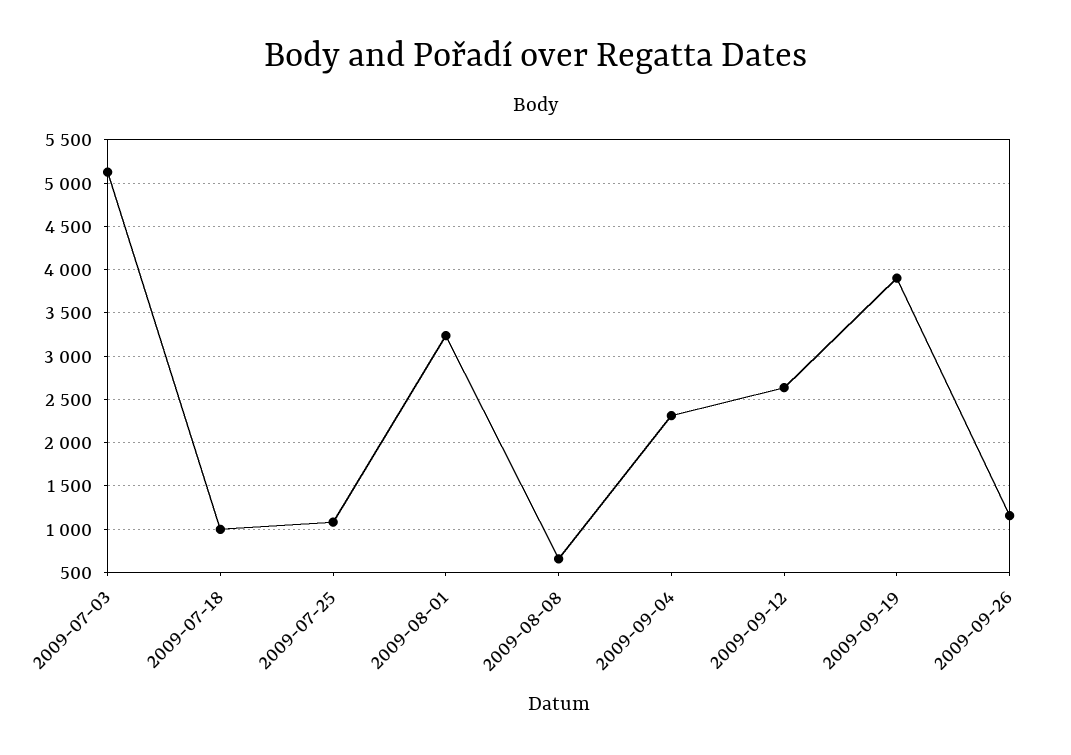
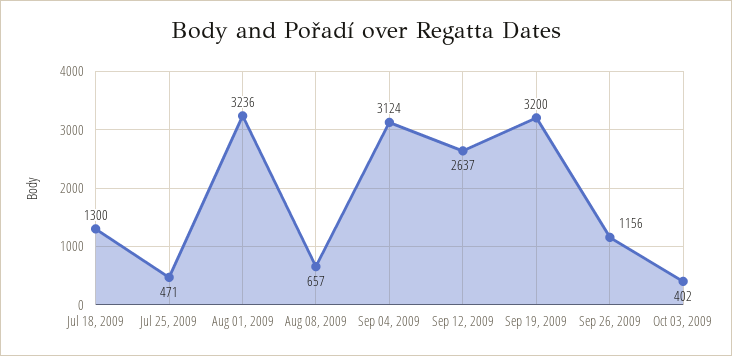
2009-07-03: 5100 -> none
2009-07-18: 1000 -> 1300
2009-07-25: 1100 -> 471
2009-09-04: 2300 -> 3124
2009-09-19: 3900 -> 3200
Oct 03, 2009: none -> 402

